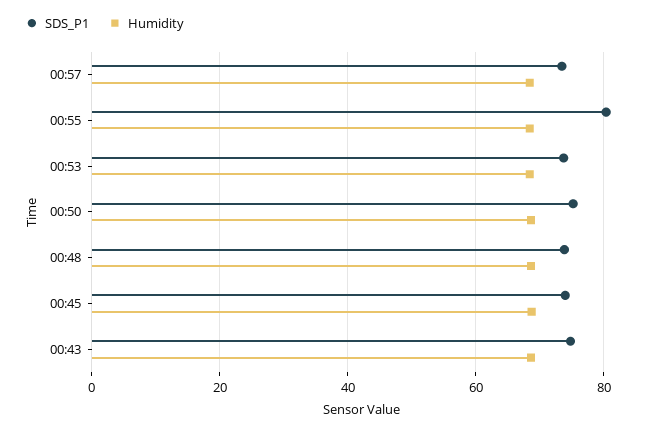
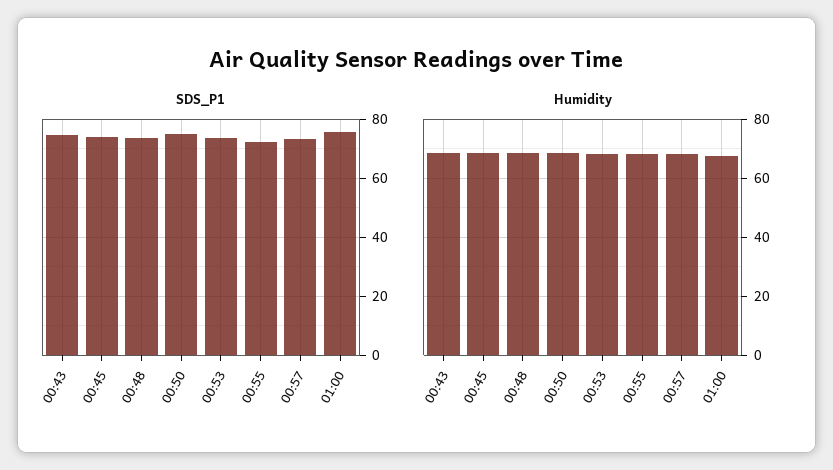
SDS_P1, 00:55: 80 -> 72.5
SDS_P1, 01:00: none -> 75
Humidity, 01:00: none -> 67.5

